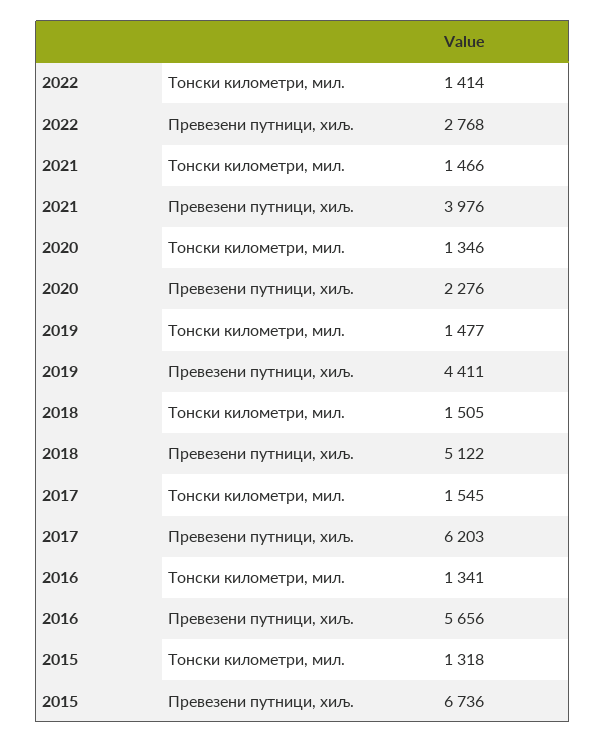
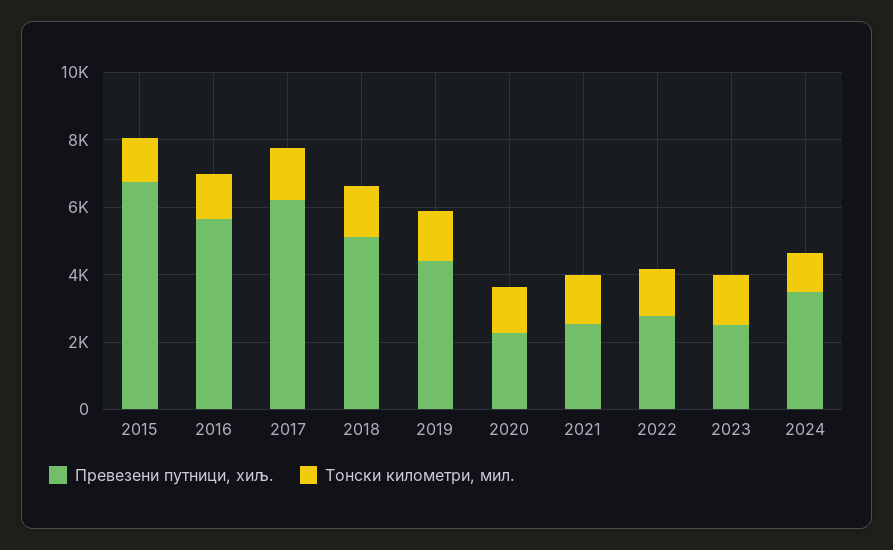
Превезени путници, хиљ., 2021: 3976 -> 2500
Превезени путници, хиљ., 2023: none -> 2500
Тонски километри, мил., 2023: none -> 1500
Превезени путници, хиљ., 2024: none -> 3500
Тонски километри, мил., 2024: none -> 1000

